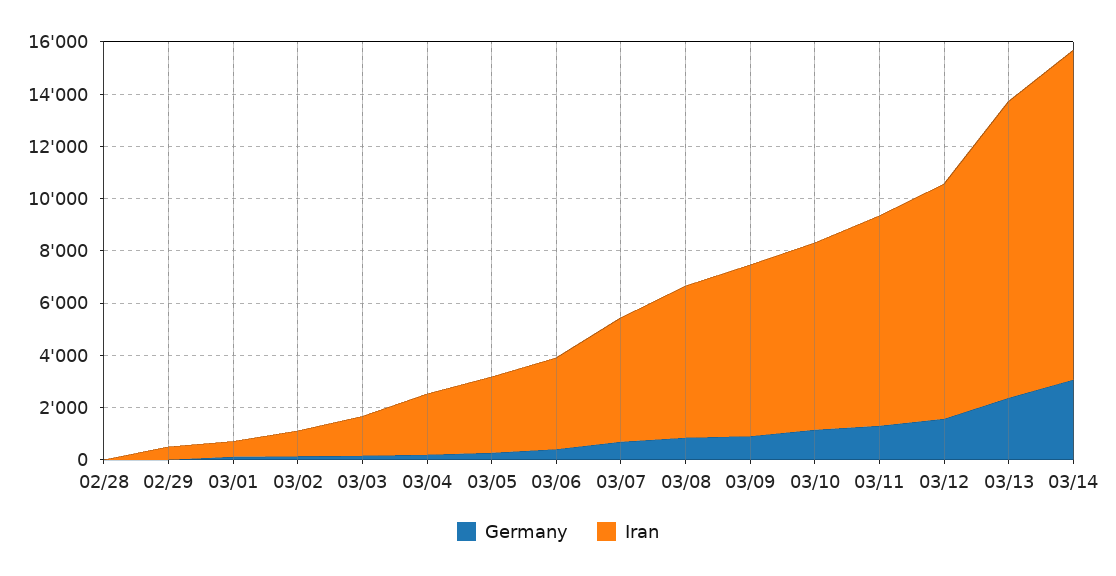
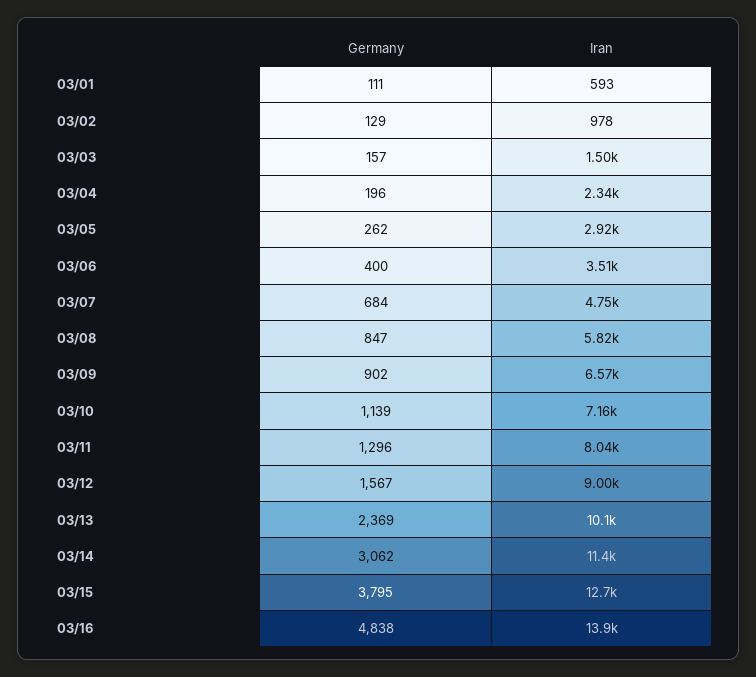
Germany, 02/28: 0 -> none
Iran, 02/28: 0 -> none
Germany, 02/29: 0 -> none
Iran, 02/29: 500 -> none
Iran, 03/13: 11500 -> 10100
Iran, 03/14: 12500 -> 11400
Germany, 03/15: none -> 3795
Iran, 03/15: none -> 12700
Germany, 03/16: none -> 4838
Iran, 03/16: none -> 13900

